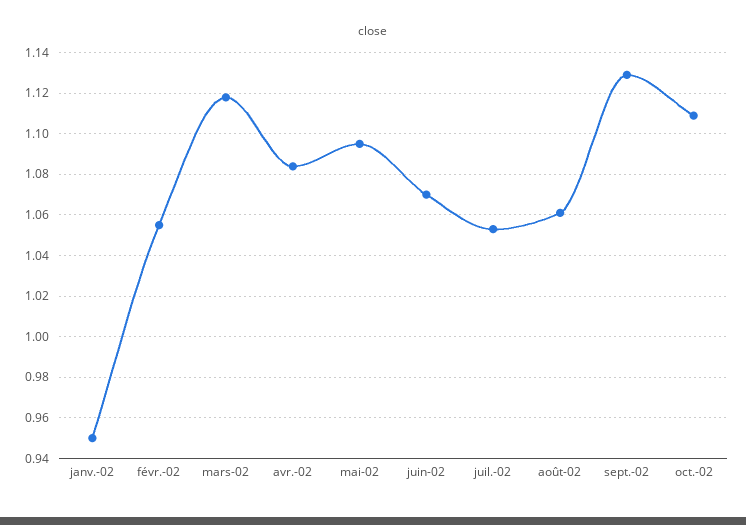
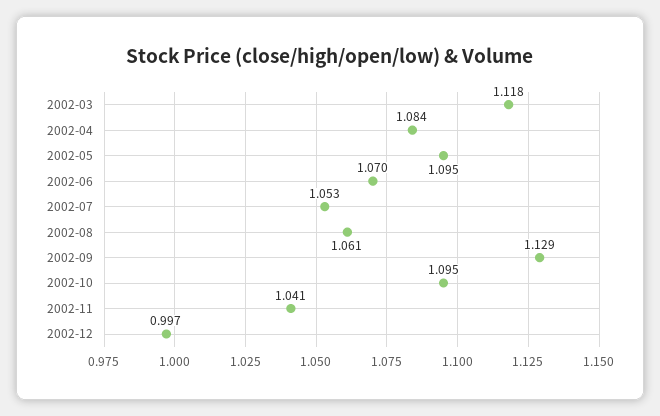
janv.-02: 0.95 -> none
févr.-02: 1.055 -> none
oct.-02: 1.11 -> 1.095
2002-11: none -> 1.041
2002-12: none -> 0.997

